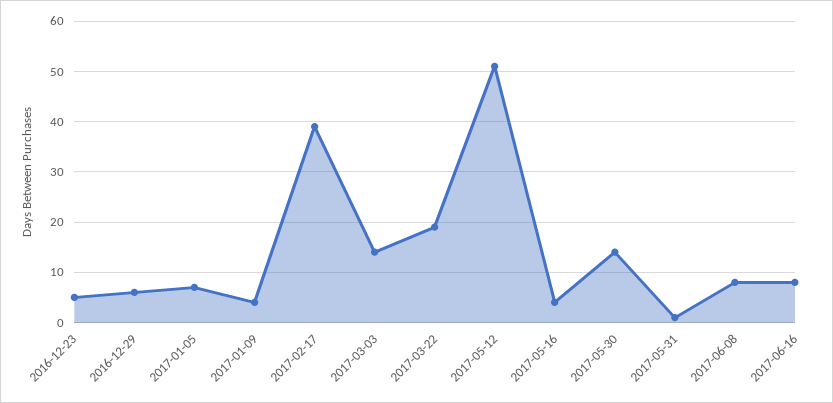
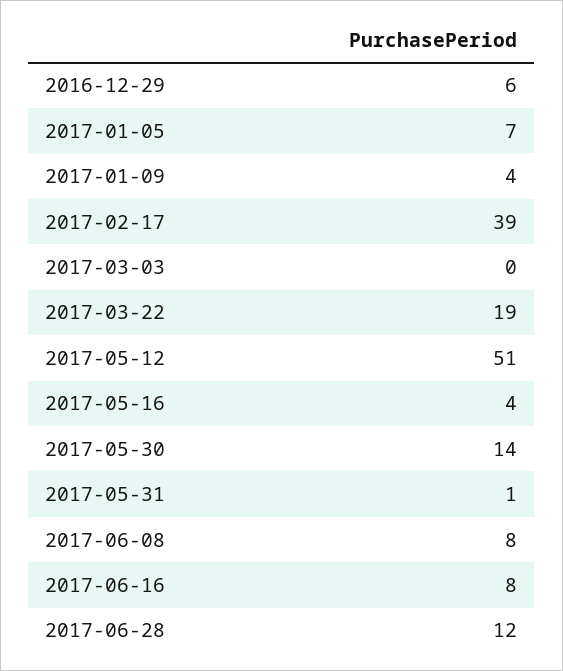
2016-12-23: 5 -> none
2017-03-03: 15 -> 0
2017-06-28: none -> 12

